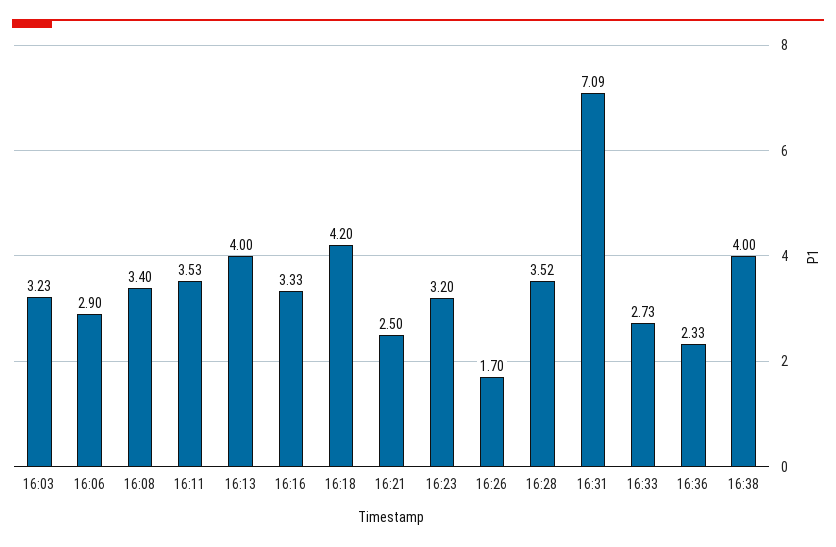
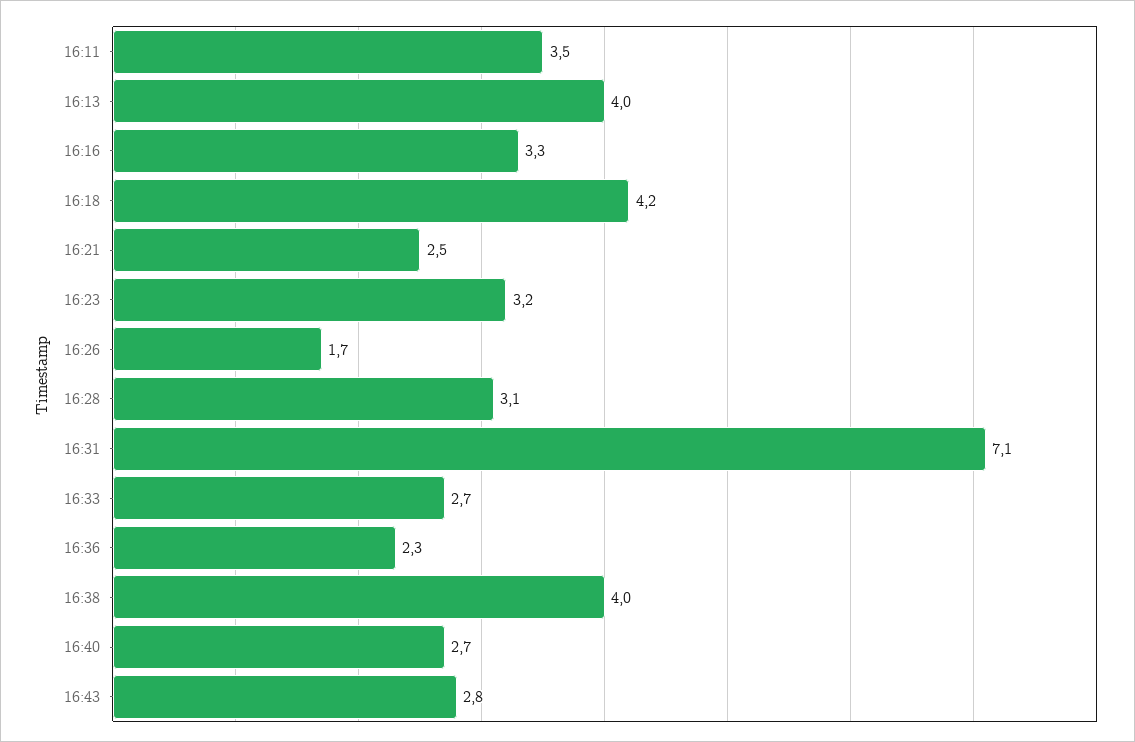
16:03: 3.23 -> none
16:06: 2.9 -> none
16:08: 3.4 -> none
16:28: 3.52 -> 3.1
16:40: none -> 2.7
16:43: none -> 2.8

